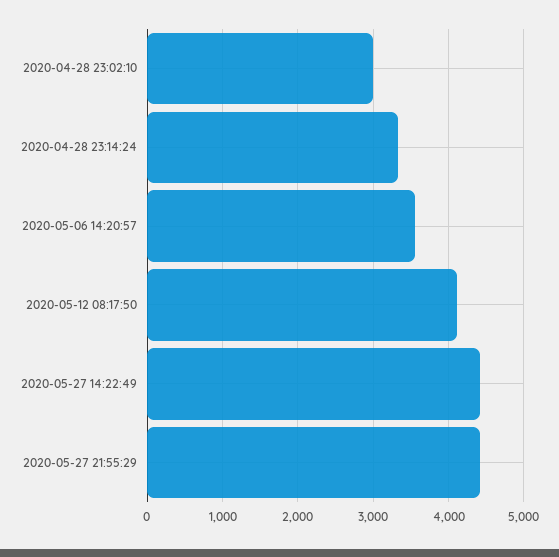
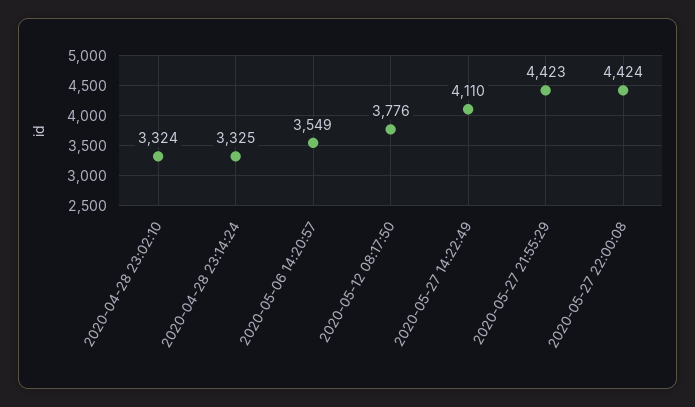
2020-04-28 23:02:10: 3000 -> 3324
2020-05-12 08:17:50: 4100 -> 3776
2020-05-27 14:22:49: 4400 -> 4110
2020-05-27 22:00:08: none -> 4424

